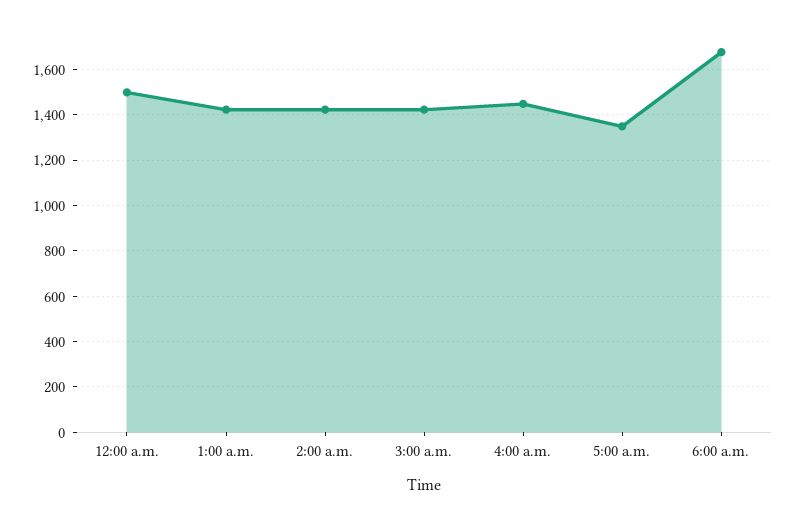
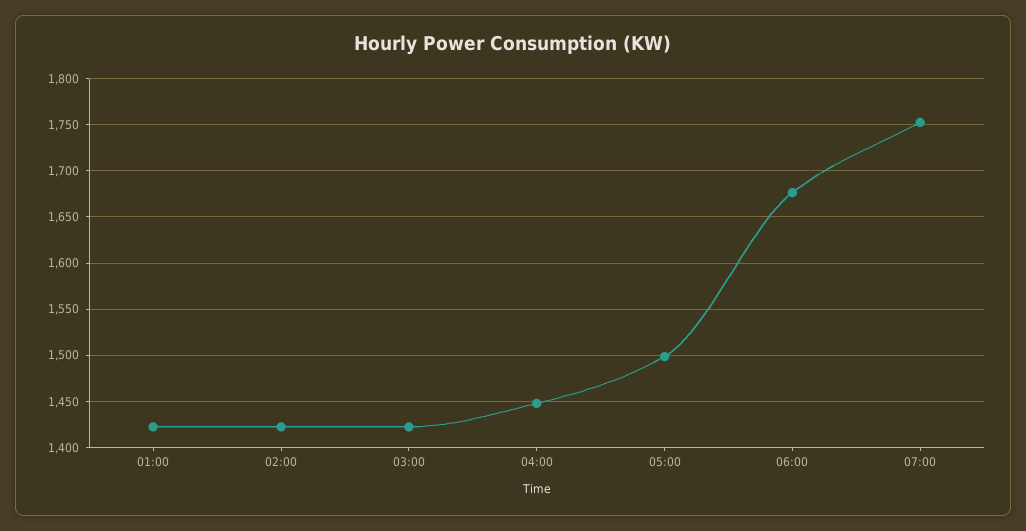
12:00 a.m.: 1500 -> none
5:00 a.m.: 1350 -> 1500
07:00: none -> 1750

